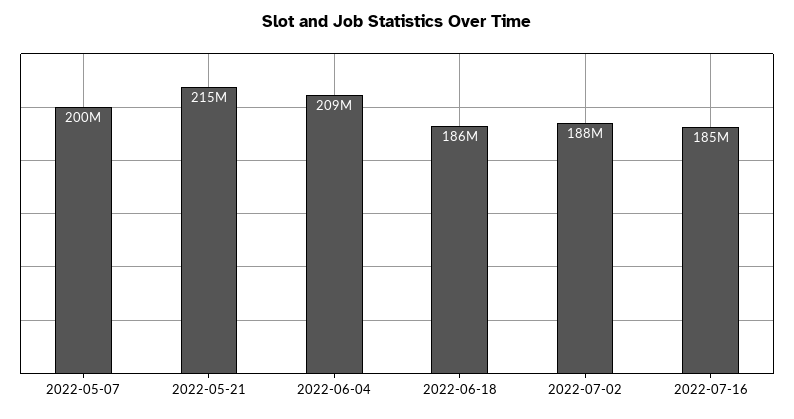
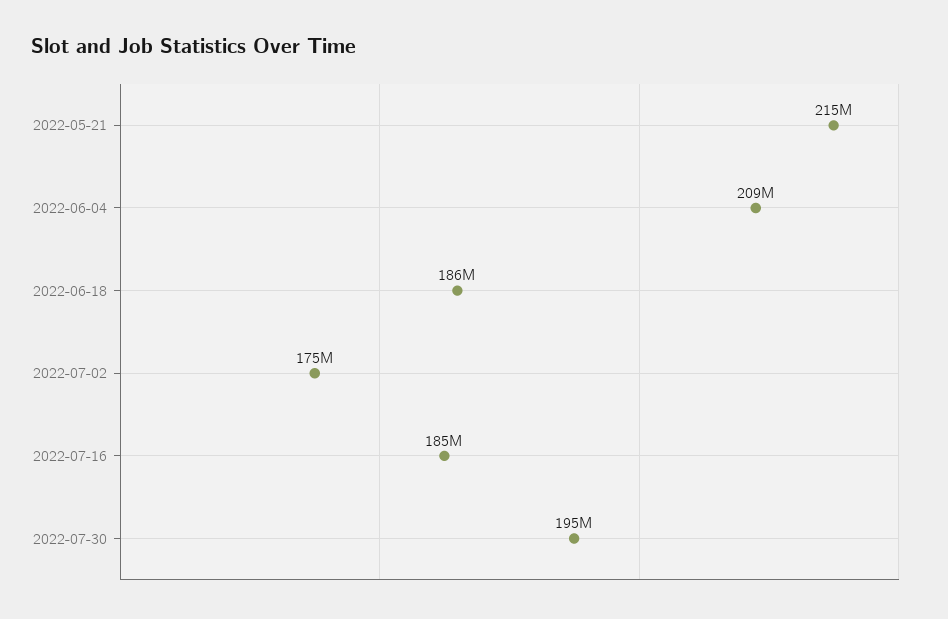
2022-05-07: 200000000 -> none
2022-07-02: 188000000 -> 175000000
2022-07-30: none -> 195000000

